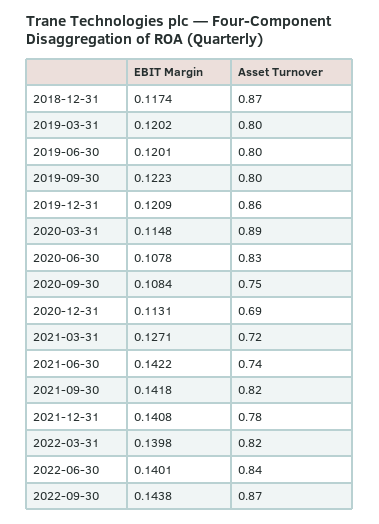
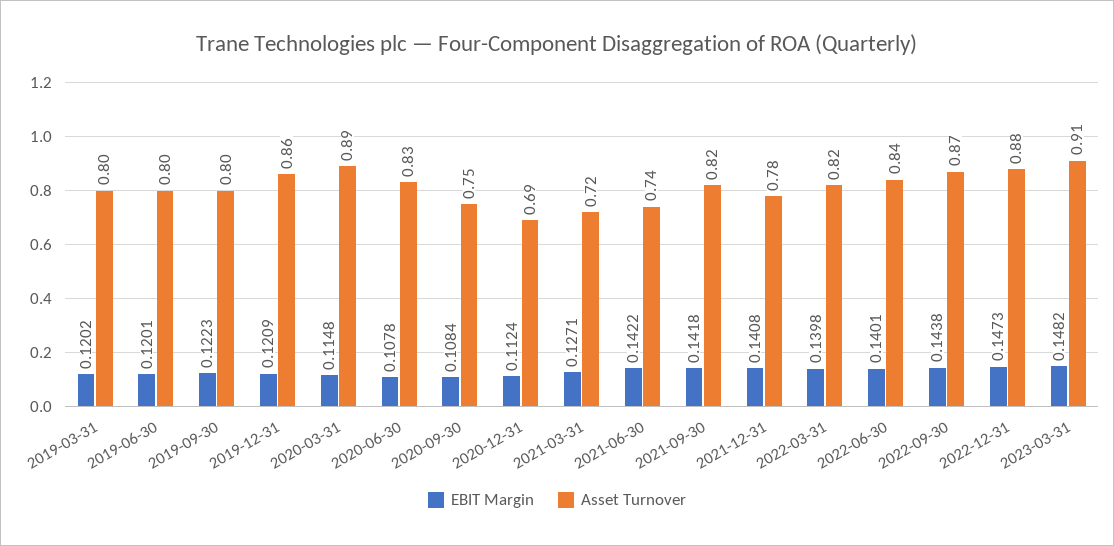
EBIT Margin, 2018-12-31: 0.1174 -> none
Asset Turnover, 2018-12-31: 0.87 -> none
EBIT Margin, 2020-12-31: 0.1131 -> 0.1124
EBIT Margin, 2022-12-31: none -> 0.1473
Asset Turnover, 2022-12-31: none -> 0.88
EBIT Margin, 2023-03-31: none -> 0.1482
Asset Turnover, 2023-03-31: none -> 0.91

